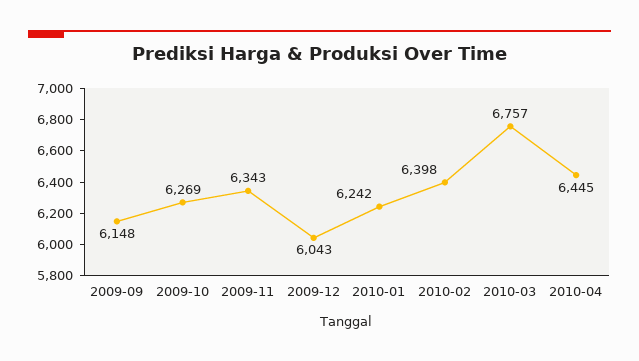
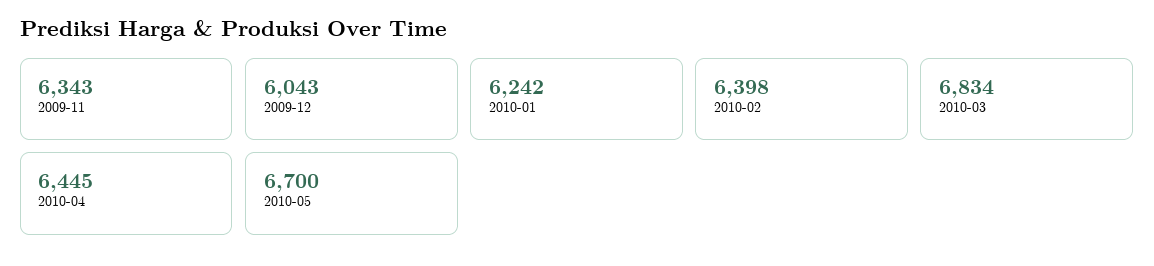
2009-09: 6148 -> none
2009-10: 6269 -> none
2010-03: 6757 -> 6834
2010-05: none -> 6700

